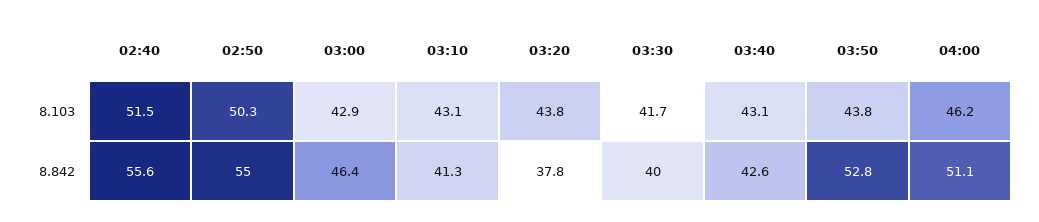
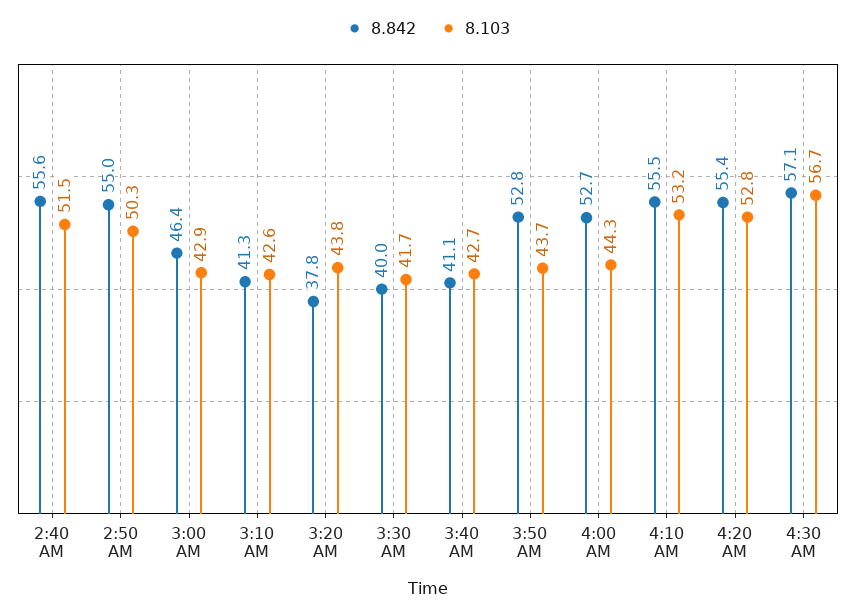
8.103, 03:10: 43.1 -> 42.6
8.103, 03:40: 43.1 -> 42.7
8.103, 03:50: 43.8 -> 43.7
8.103, 04:00: 46.2 -> 44.3
8.842, 03:40: 42.6 -> 41.1
8.842, 04:00: 51.1 -> 52.7
8.842, 4:10 AM: none -> 55.5
8.103, 4:10 AM: none -> 53.2
8.842, 4:20 AM: none -> 55.4
8.103, 4:20 AM: none -> 52.8
8.842, 4:30 AM: none -> 57.1
8.103, 4:30 AM: none -> 56.7

